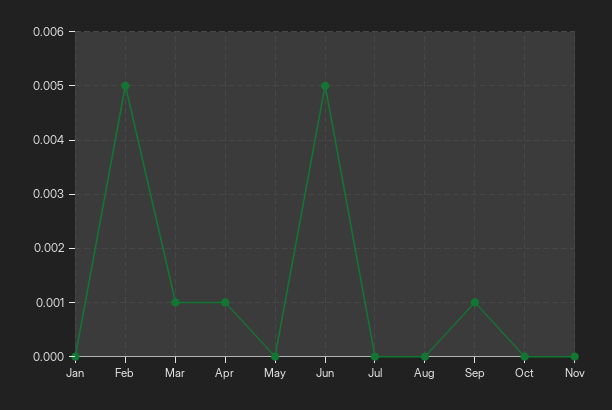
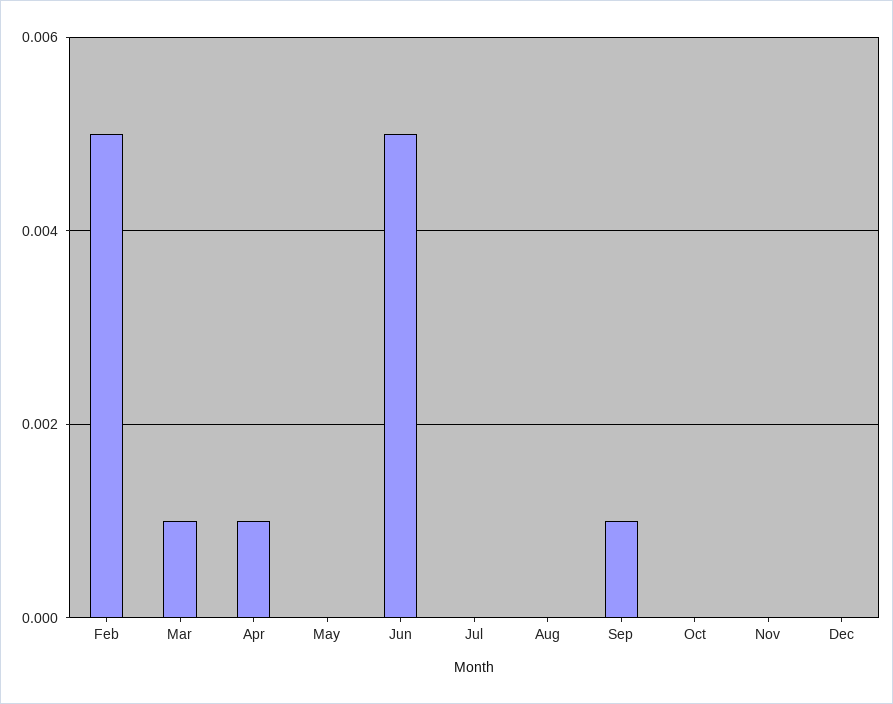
Jan: 0 -> none
Dec: none -> 0

